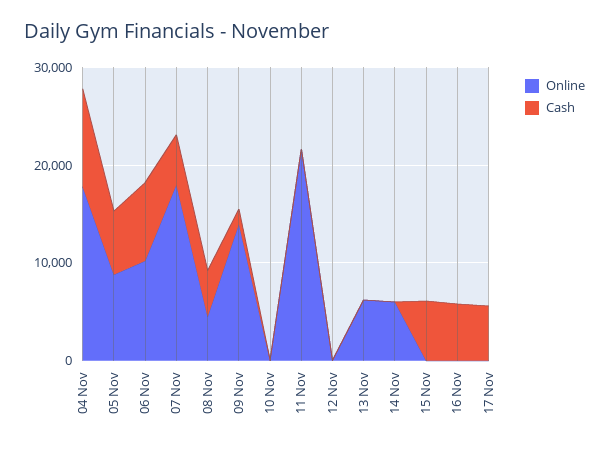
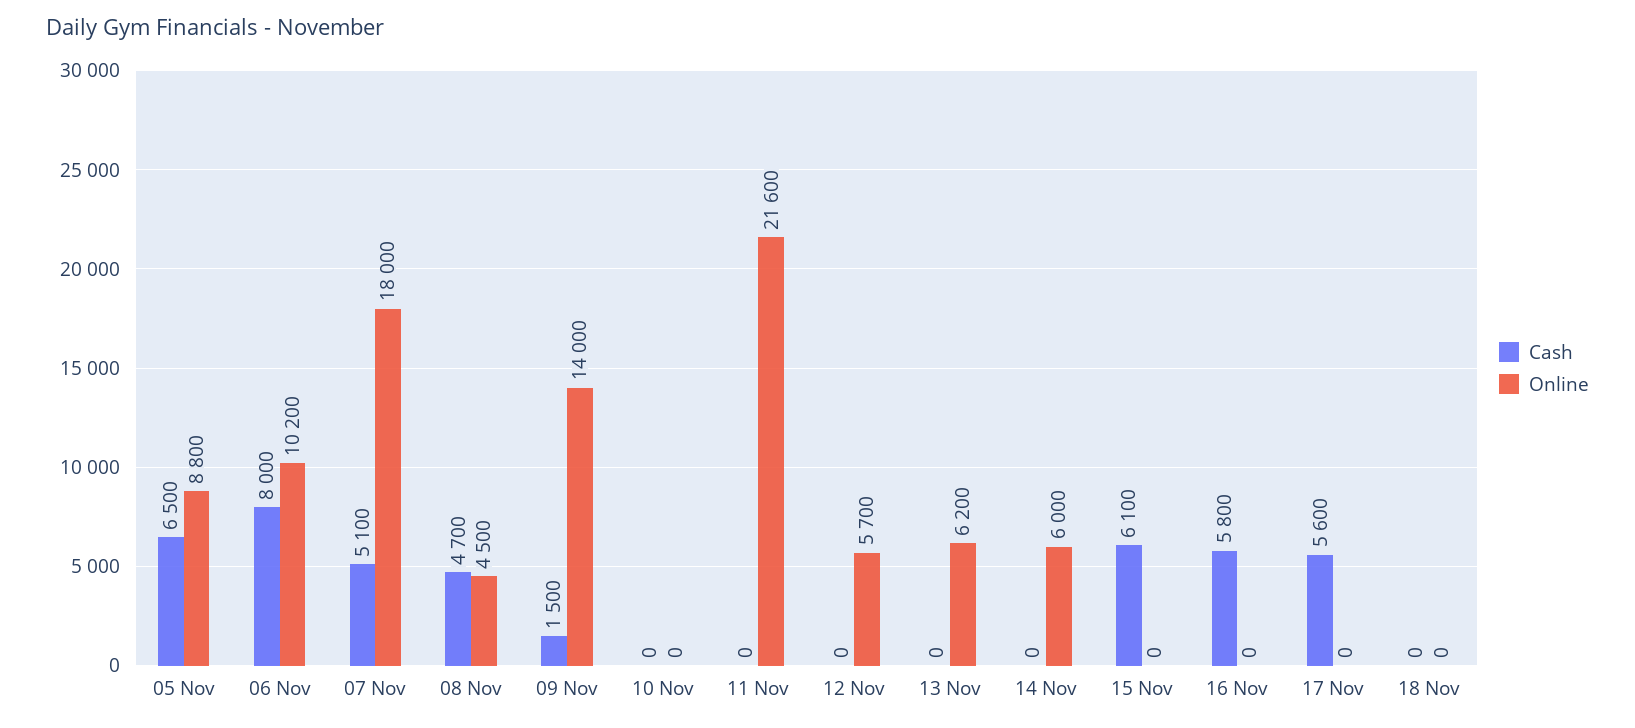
Online, 04 Nov: 18000 -> none
Cash, 04 Nov: 10000 -> none
Online, 12 Nov: 0 -> 5700
Cash, 18 Nov: none -> 0
Online, 18 Nov: none -> 0

